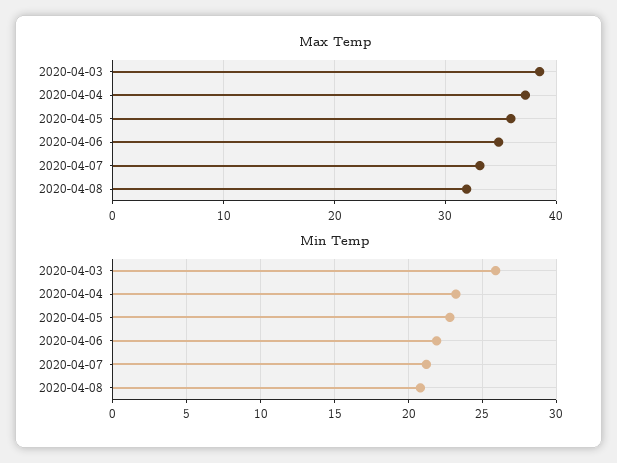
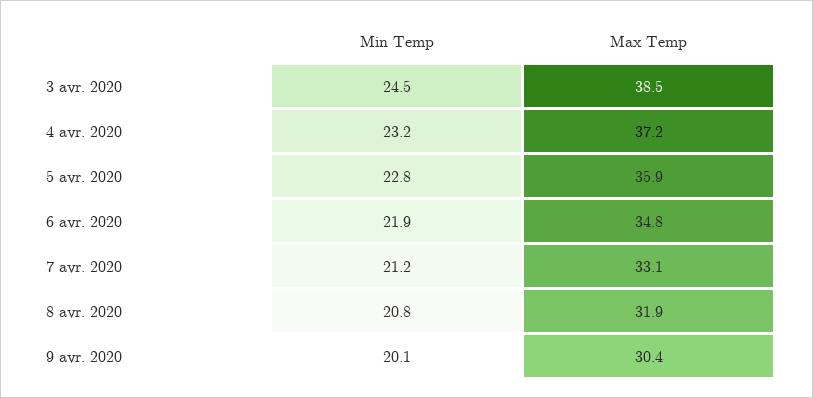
Min Temp, 2020-04-03: 26 -> 24.5
Min Temp, 9 avr. 2020: none -> 20.1
Max Temp, 9 avr. 2020: none -> 30.4

